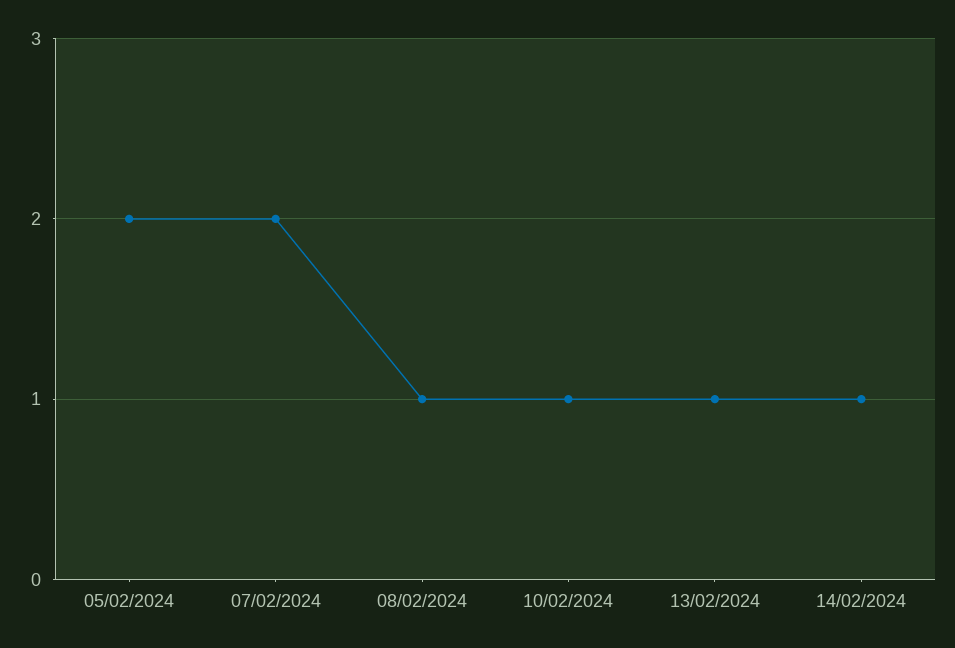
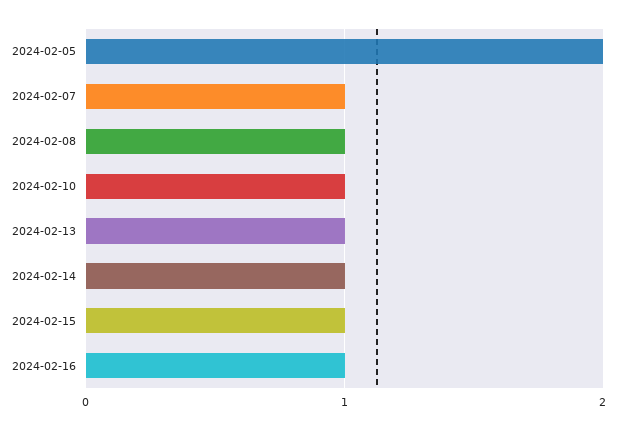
07/02/2024: 2 -> 1
2024-02-15: none -> 1
2024-02-16: none -> 1

